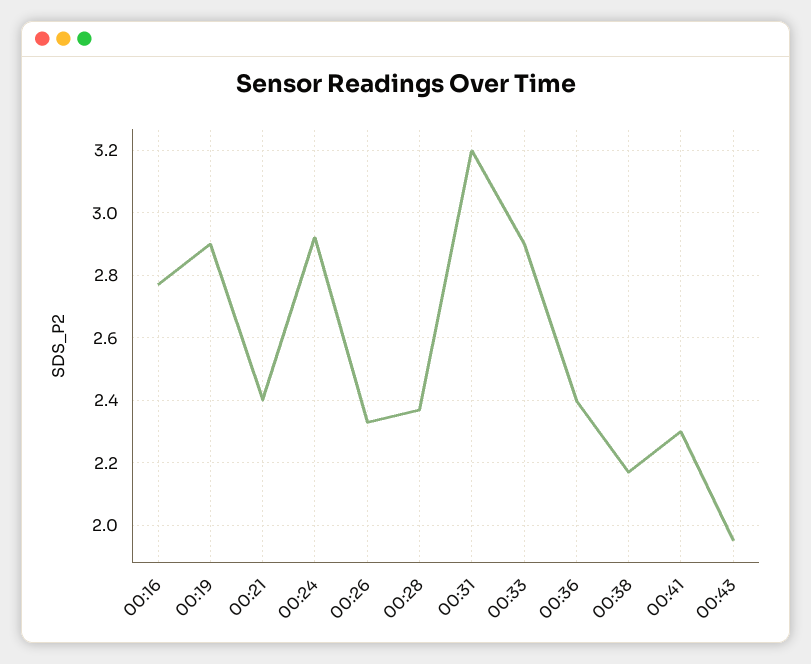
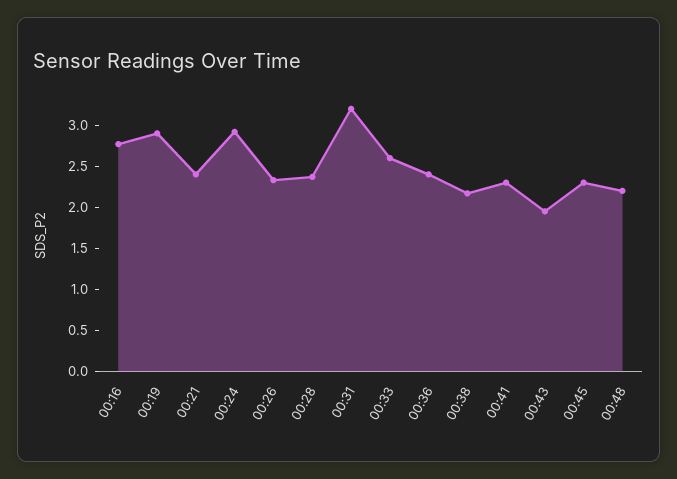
00:33: 2.9 -> 2.6
00:45: none -> 2.3
00:48: none -> 2.2

